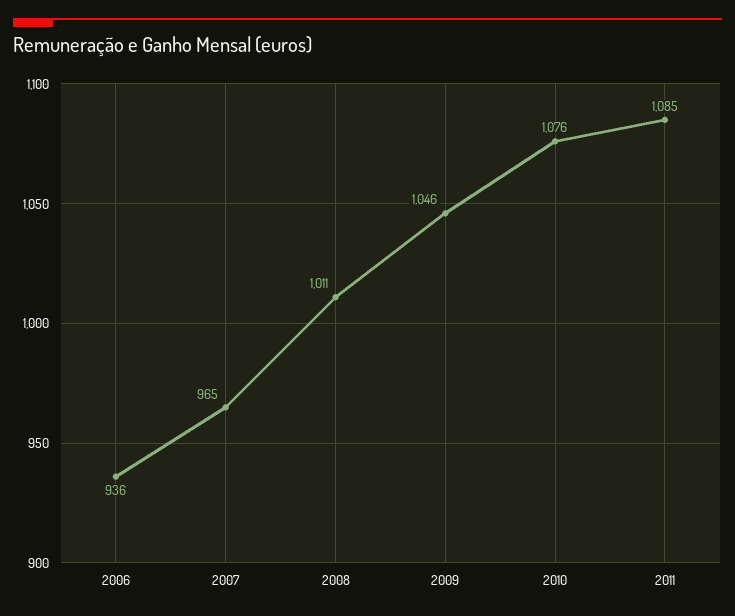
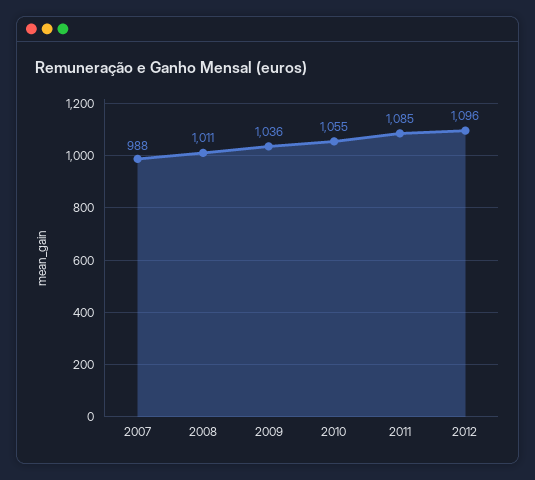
2006: 936 -> none
2007: 965 -> 988
2009: 1046 -> 1036
2010: 1076 -> 1055
2012: none -> 1096

